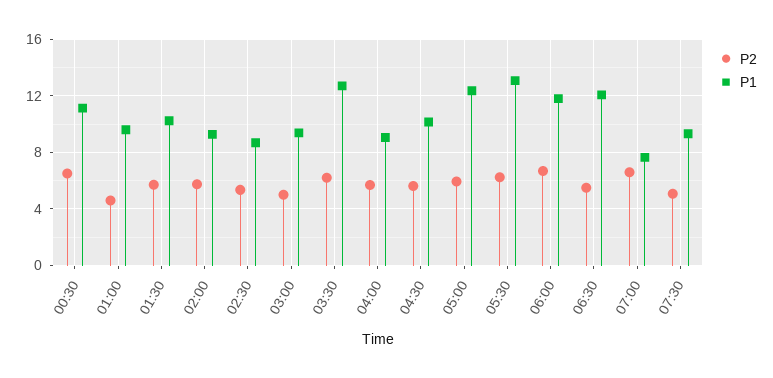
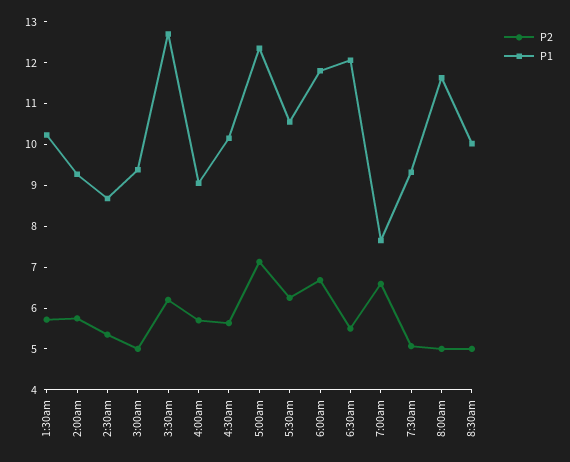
P2, 00:30: 6.5 -> none
P1, 00:30: 11 -> none
P2, 01:00: 4.5 -> none
P1, 01:00: 9.5 -> none
P2, 05:00: 6 -> 7.2
P1, 05:30: 13 -> 10.6
P2, 8:00am: none -> 5
P1, 8:00am: none -> 11.6
P2, 8:30am: none -> 5
P1, 8:30am: none -> 10

